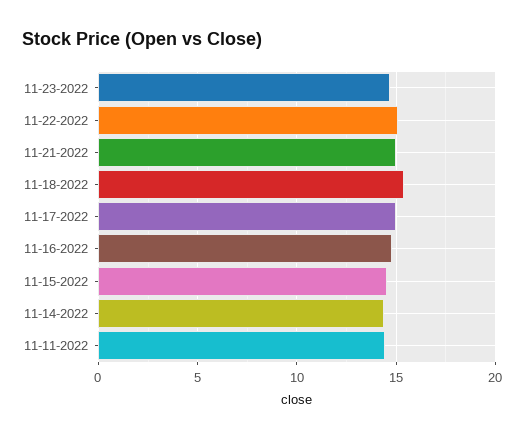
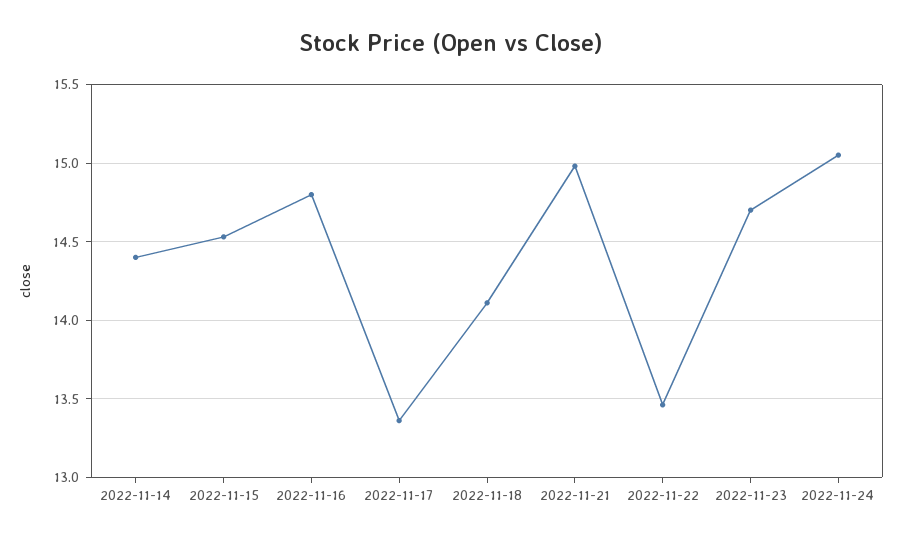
11-22-2022: 15 -> 13.45
11-18-2022: 15.5 -> 14.1
11-17-2022: 15 -> 13.35
11-11-2022: 14.5 -> none
2022-11-24: none -> 15.05

